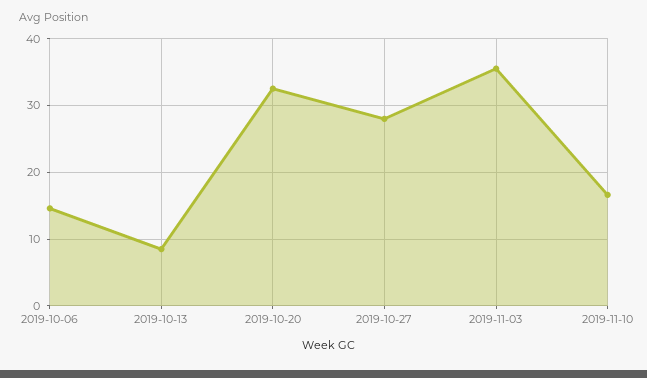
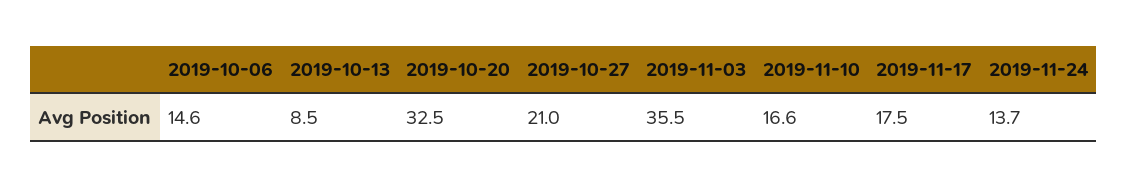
2019-10-27: 28 -> 21
2019-11-17: none -> 17.5
2019-11-24: none -> 13.7

